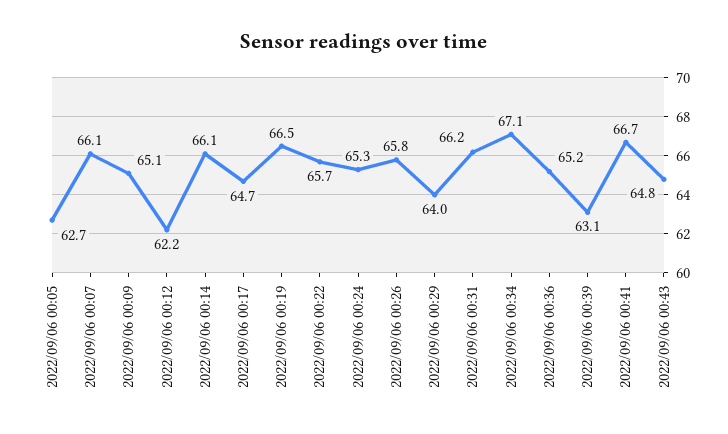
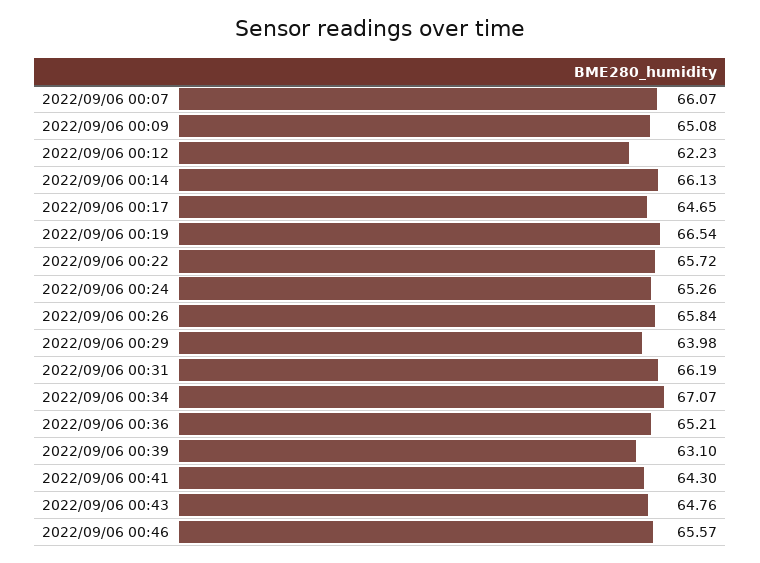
2022/09/06 00:05: 62.7 -> none
2022/09/06 00:41: 66.7 -> 64.3
2022/09/06 00:46: none -> 65.57

